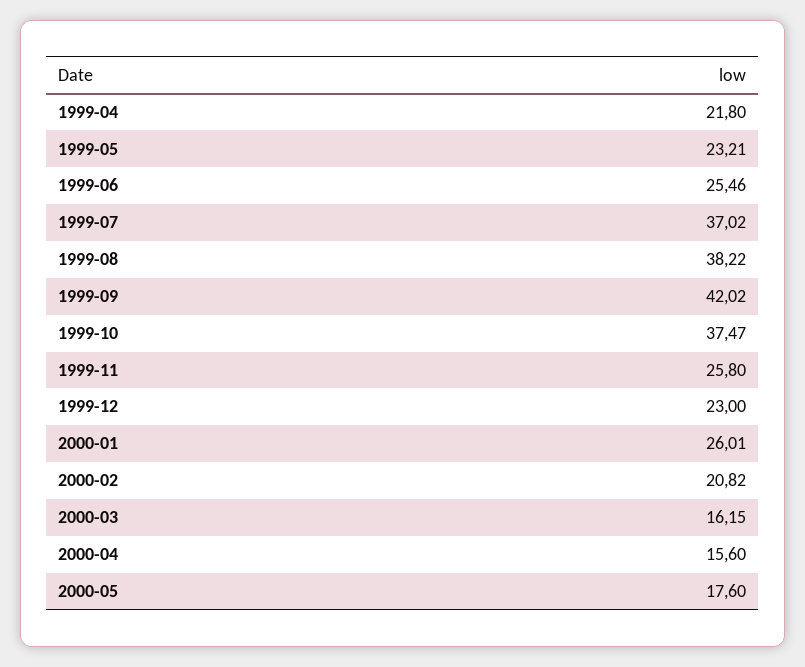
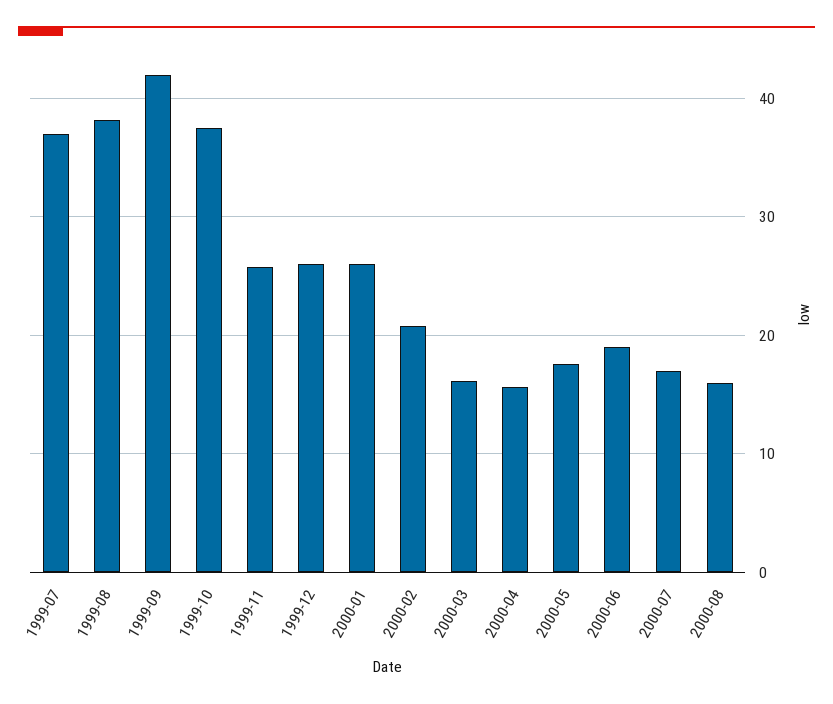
1999-04: 21.8 -> none
1999-05: 23.21 -> none
1999-06: 25.46 -> none
1999-12: 23 -> 26
2000-06: none -> 19
2000-07: none -> 17
2000-08: none -> 16

